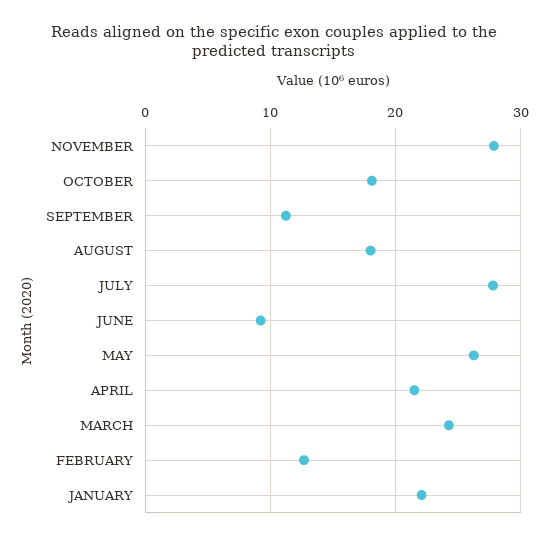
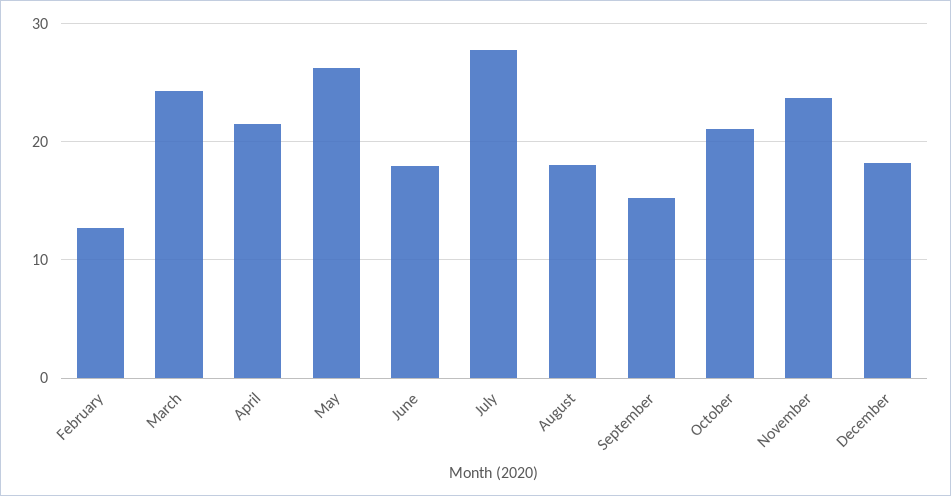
NOVEMBER: 28 -> 24
OCTOBER: 18 -> 21
SEPTEMBER: 11 -> 15
JUNE: 9 -> 18
JANUARY: 22 -> none
December: none -> 18

